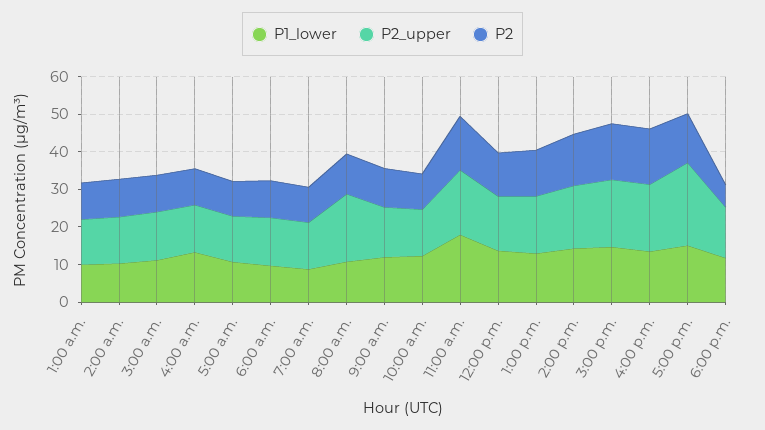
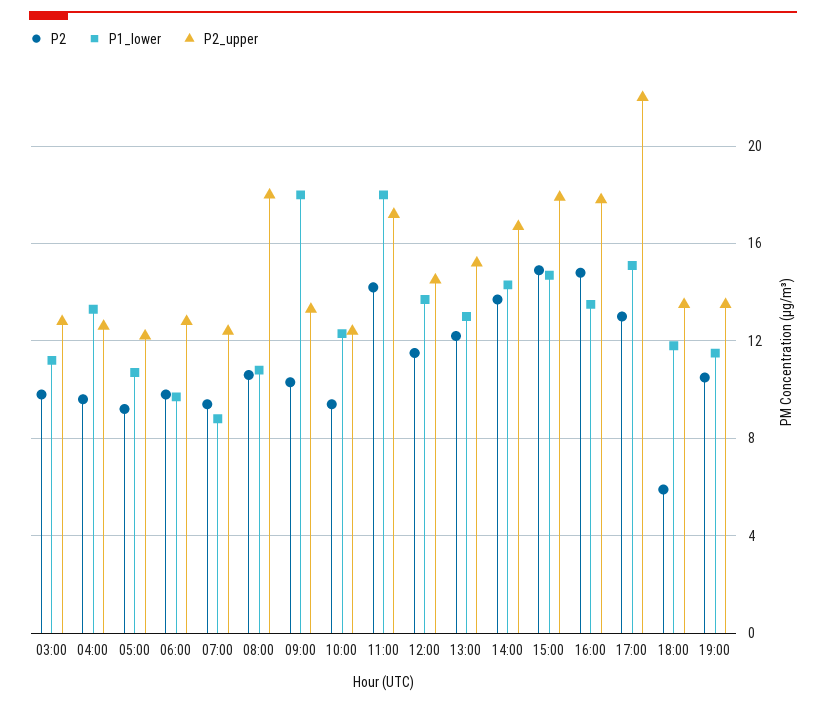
P1_lower, 1:00 a.m.: 10 -> none
P2_upper, 1:00 a.m.: 12.5 -> none
P2, 1:00 a.m.: 10 -> none
P1_lower, 2:00 a.m.: 10 -> none
P2_upper, 2:00 a.m.: 12.5 -> none
P2, 2:00 a.m.: 10 -> none
P1_lower, 9:00 a.m.: 12.5 -> 18
P2, 19:00: none -> 10.5
P1_lower, 19:00: none -> 11.5
P2_upper, 19:00: none -> 13.5

